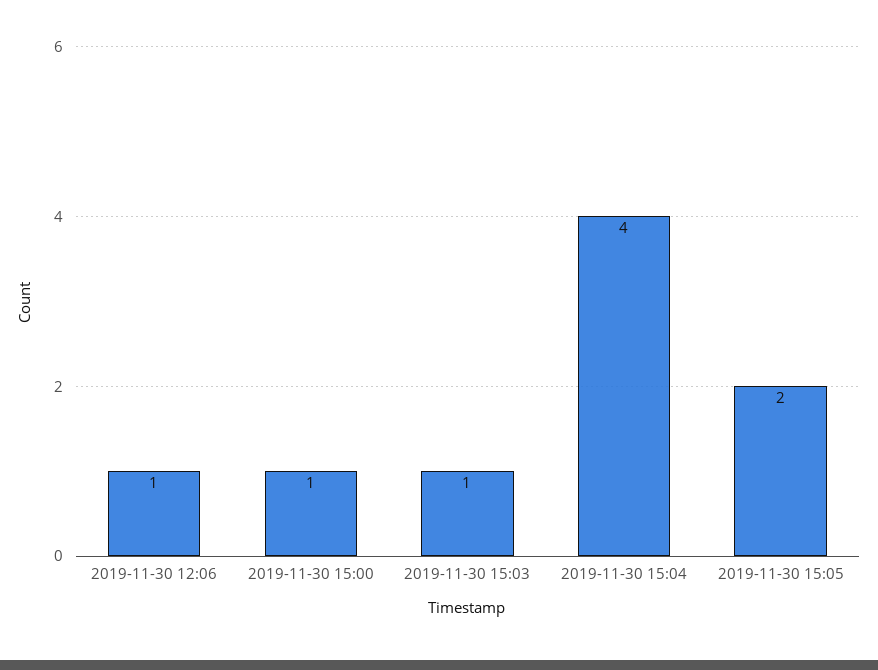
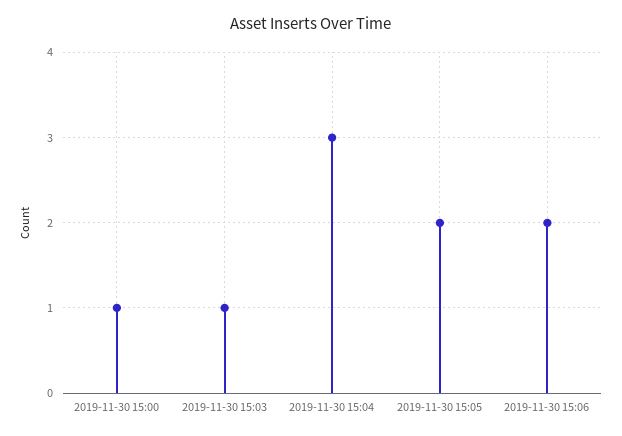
2019-11-30 12:06: 1 -> none
2019-11-30 15:04: 4 -> 3
2019-11-30 15:06: none -> 2

